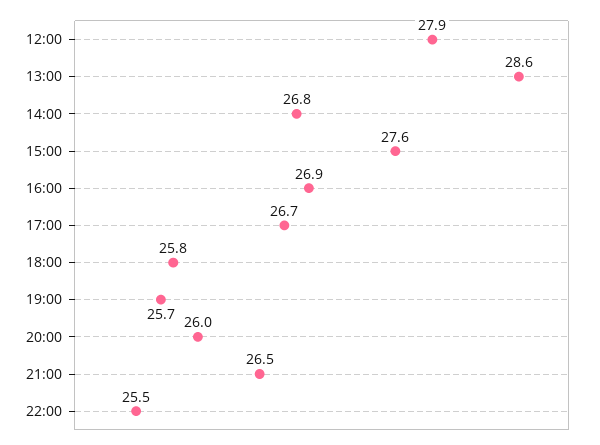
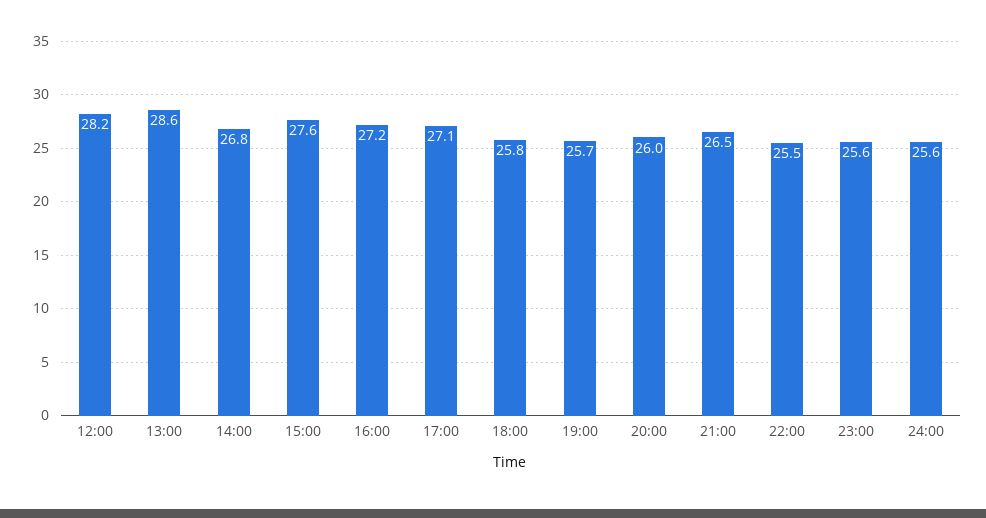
12:00: 27.9 -> 28.2
16:00: 26.9 -> 27.2
17:00: 26.7 -> 27.1
23:00: none -> 25.6
24:00: none -> 25.6

